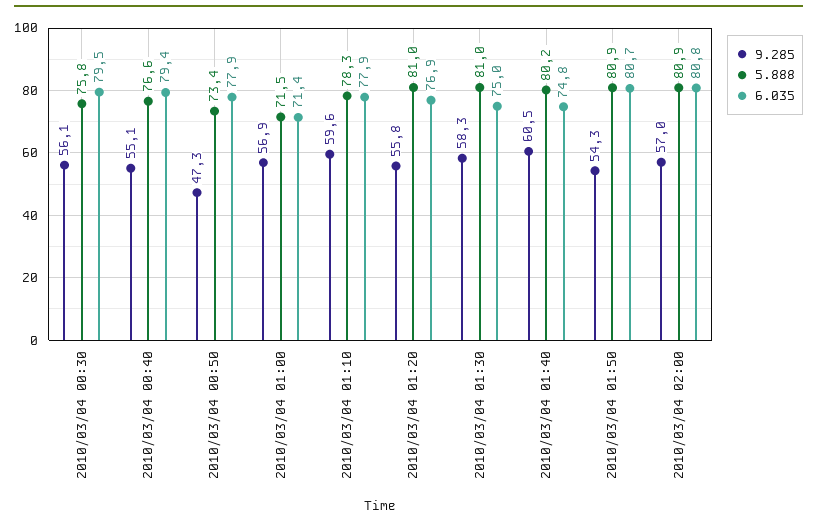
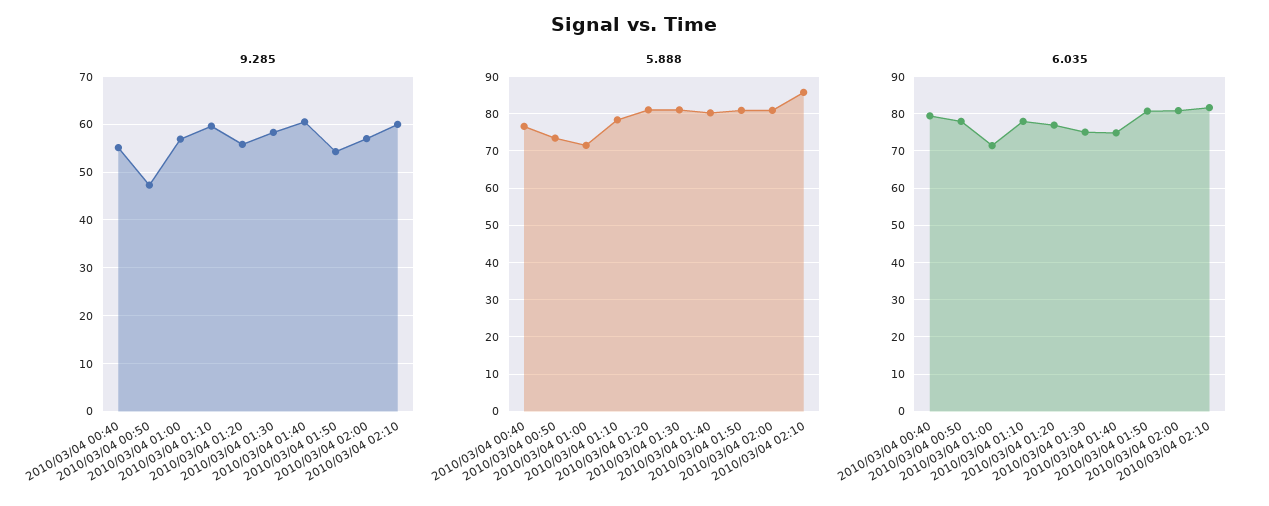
9.285, 2010/03/04 00:30: 56.1 -> none
5.888, 2010/03/04 00:30: 75.8 -> none
6.035, 2010/03/04 00:30: 79.5 -> none
9.285, 2010/03/04 02:10: none -> 60
5.888, 2010/03/04 02:10: none -> 86
6.035, 2010/03/04 02:10: none -> 82

